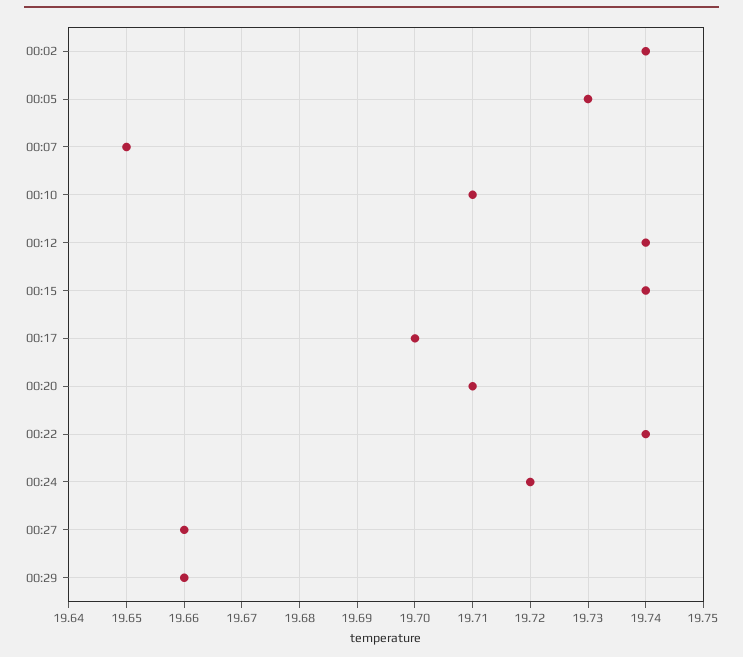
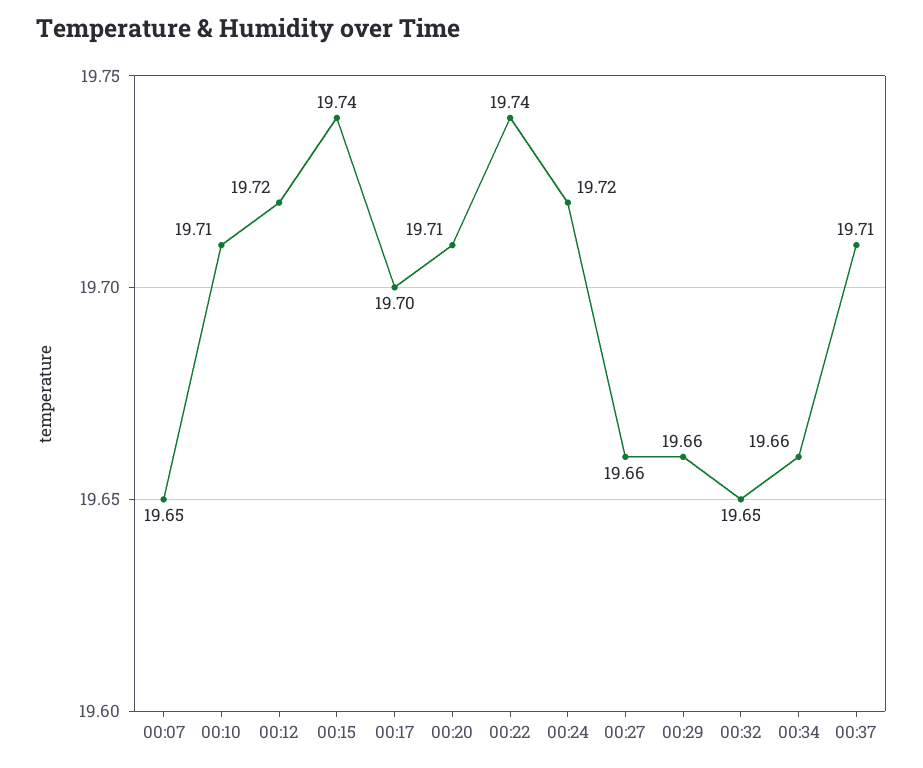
00:02: 19.74 -> none
00:05: 19.73 -> none
00:12: 19.74 -> 19.72
00:32: none -> 19.65
00:34: none -> 19.66
00:37: none -> 19.71

